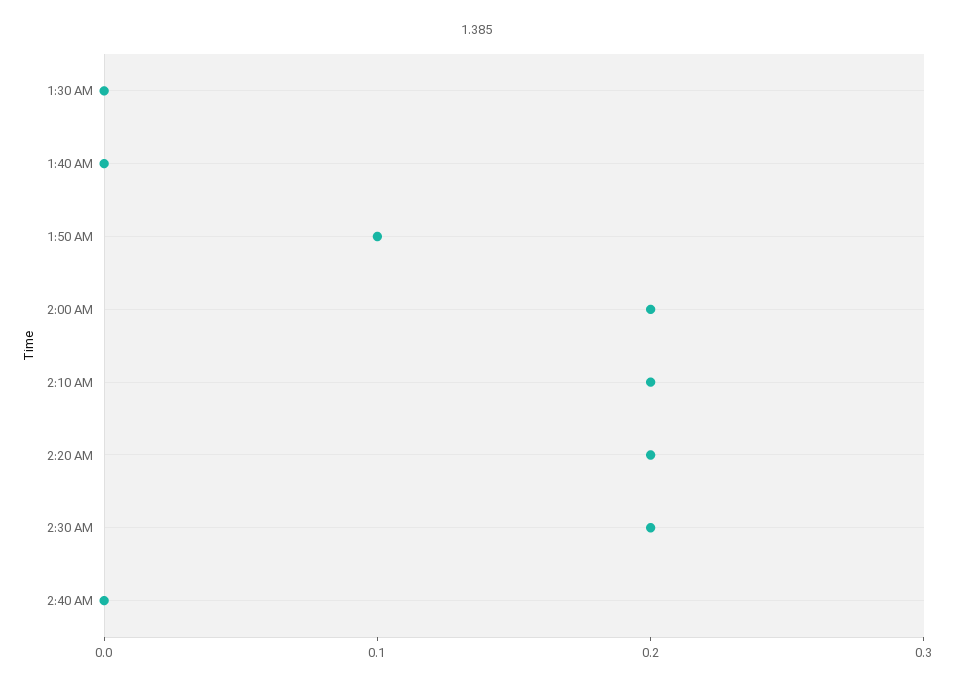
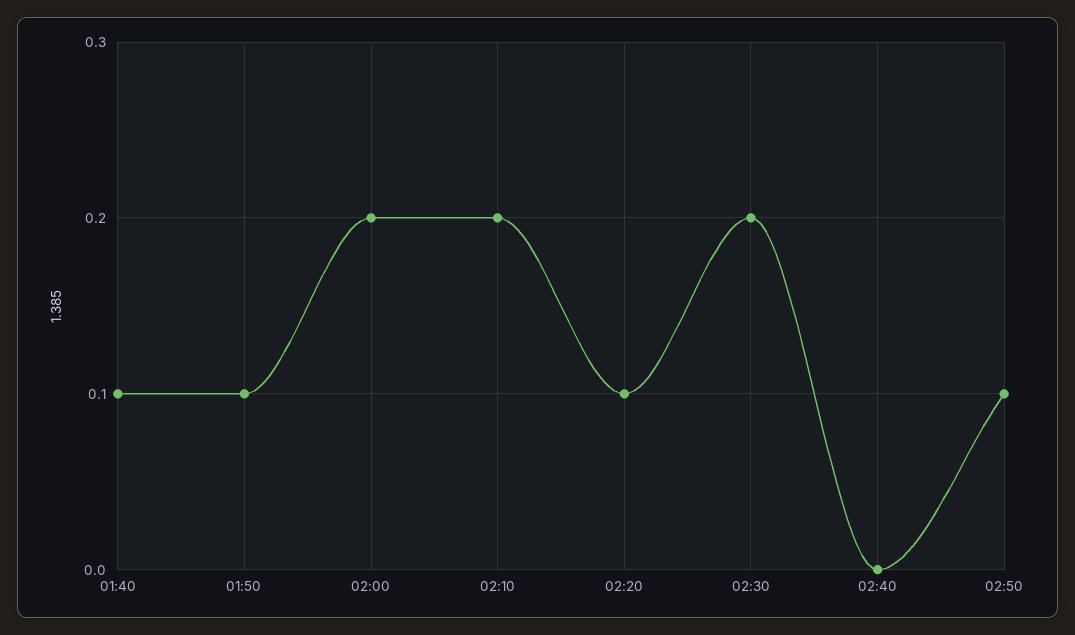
1:30 AM: 0 -> none
1:40 AM: 0 -> 0.1
2:20 AM: 0.2 -> 0.1
02:50: none -> 0.1

